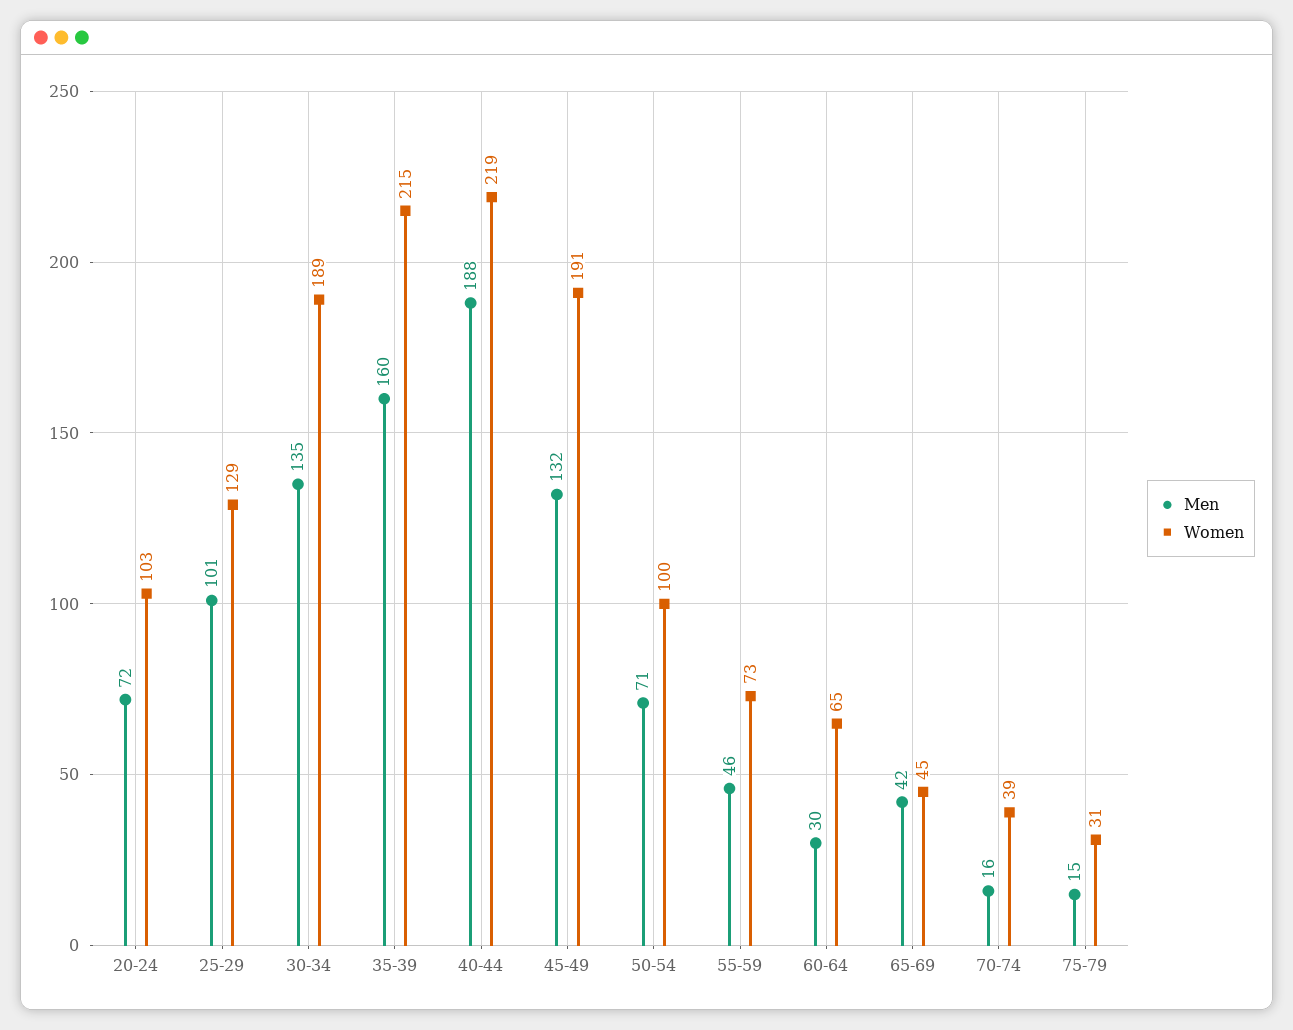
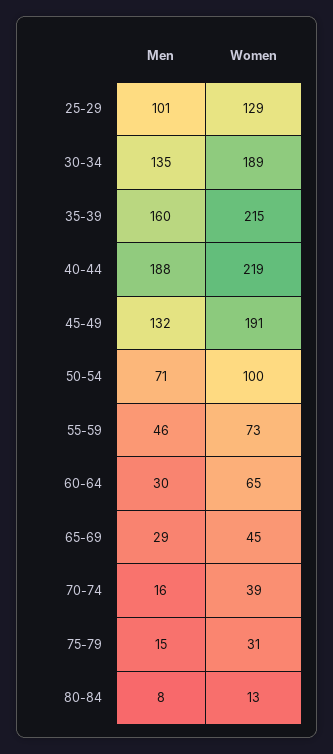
Men, 20-24: 72 -> none
Women, 20-24: 103 -> none
Men, 65-69: 42 -> 29
Men, 80-84: none -> 8
Women, 80-84: none -> 13

